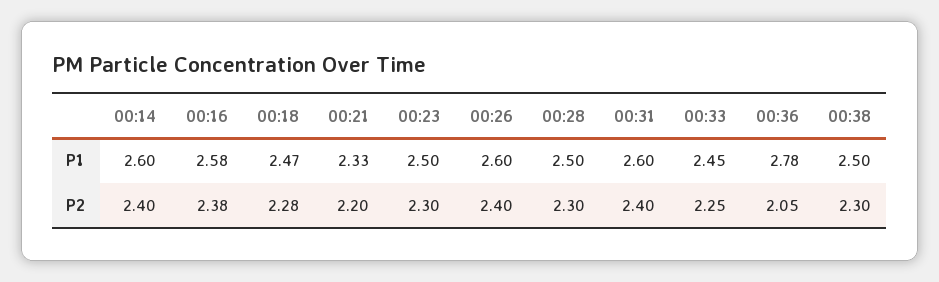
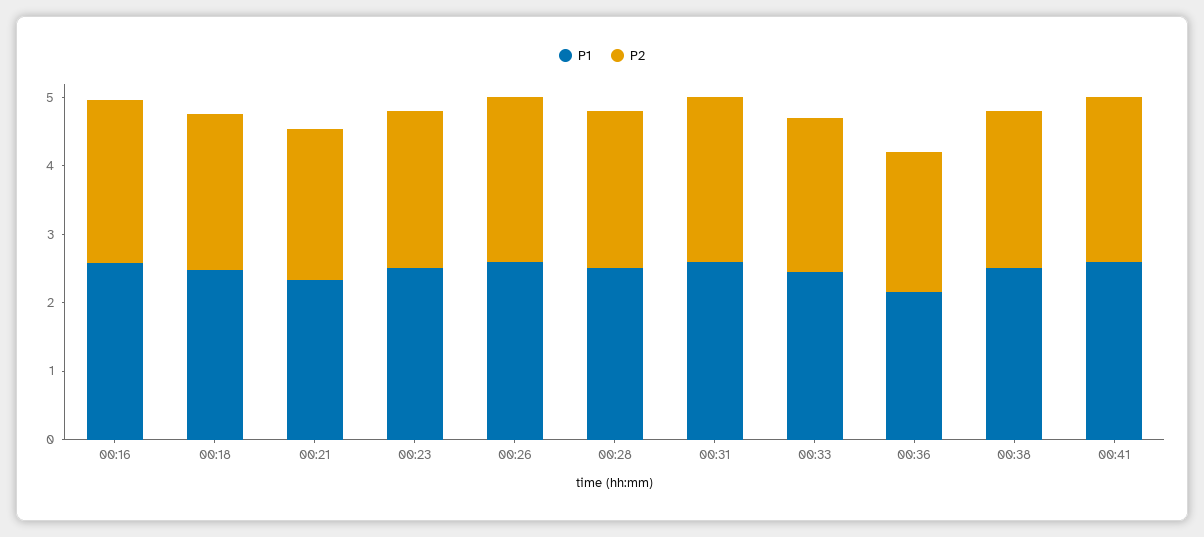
P1, 00:14: 2.6 -> none
P1, 00:36: 2.78 -> 2.2
P2, 00:14: 2.4 -> none
P1, 00:41: none -> 2.6
P2, 00:41: none -> 2.4

